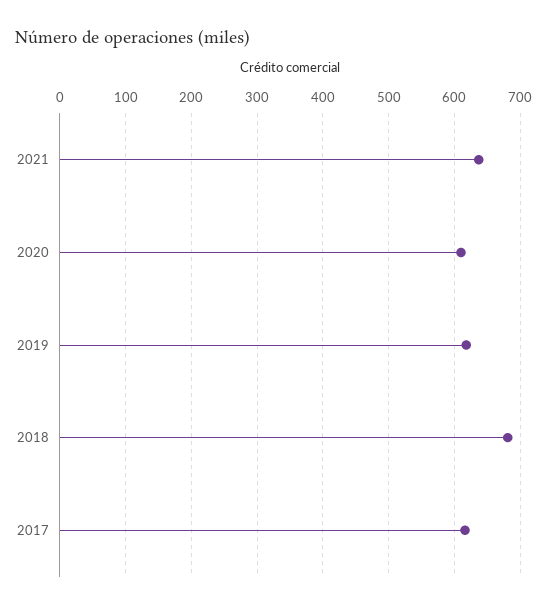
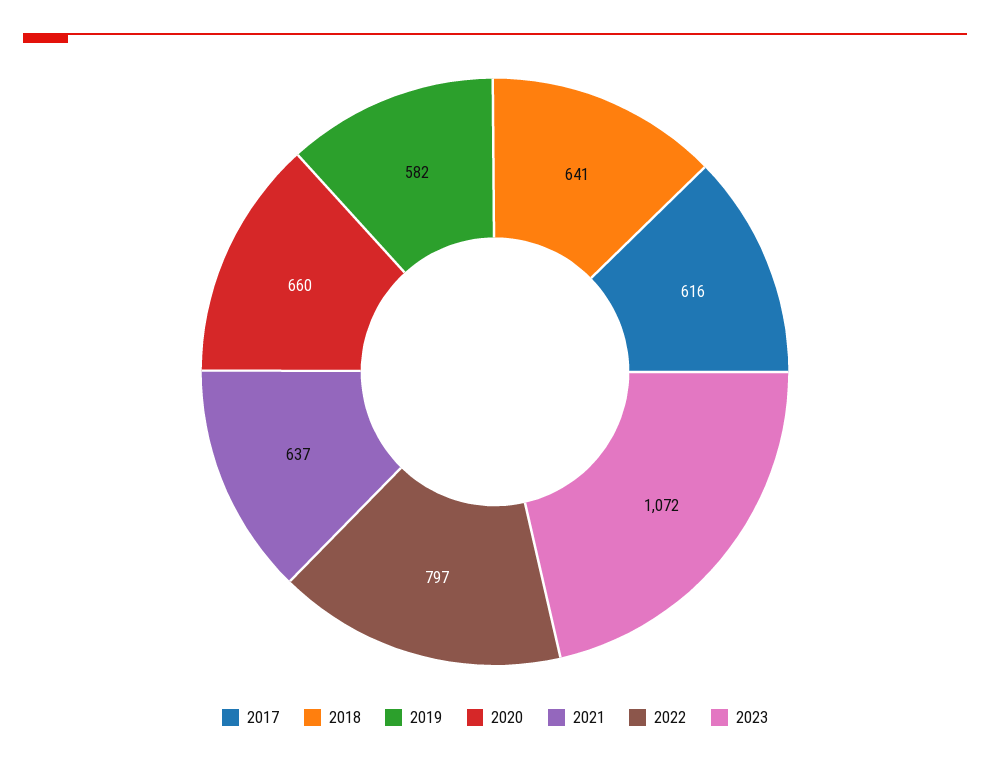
2020: 610 -> 660
2019: 620 -> 582
2018: 680 -> 641
2022: none -> 797
2023: none -> 1072

